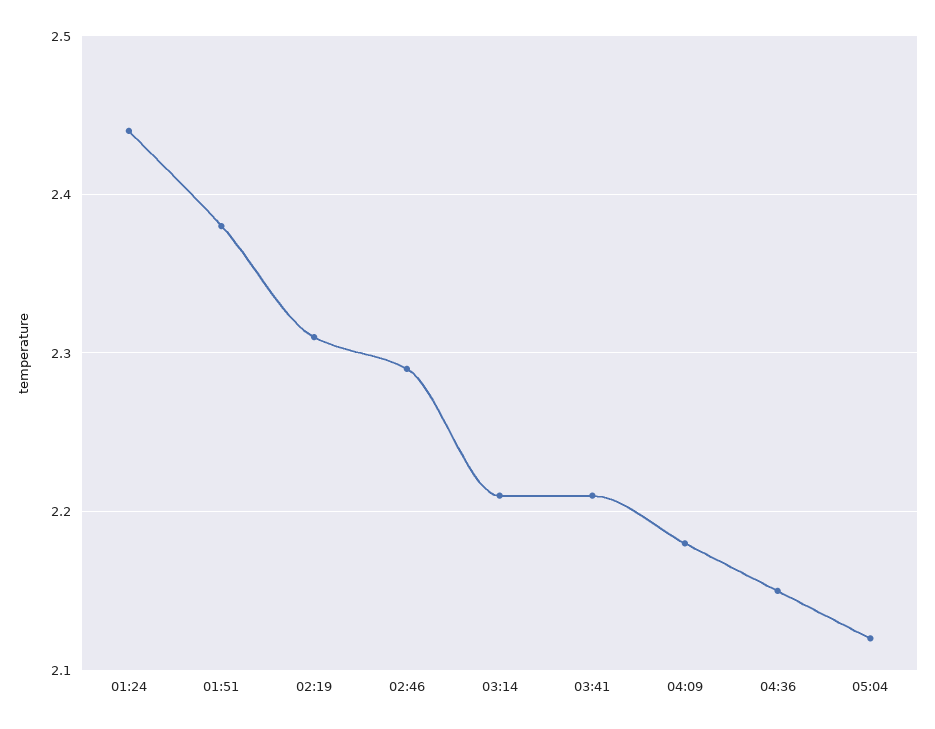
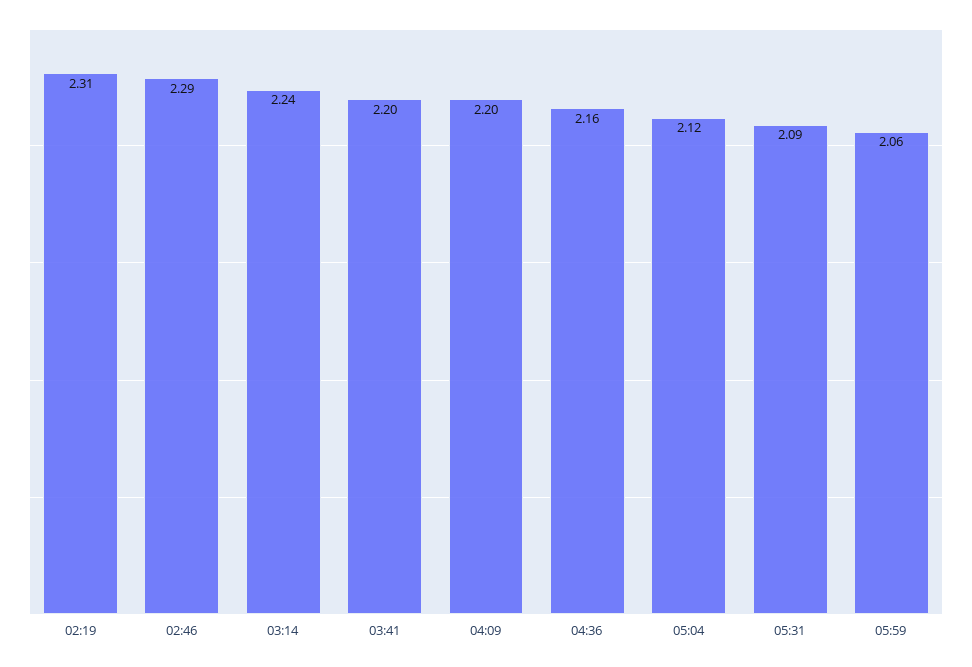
01:24: 2.44 -> none
01:51: 2.38 -> none
03:14: 2.21 -> 2.24
03:41: 2.21 -> 2.2
04:09: 2.18 -> 2.2
04:36: 2.15 -> 2.16
05:31: none -> 2.09
05:59: none -> 2.06

